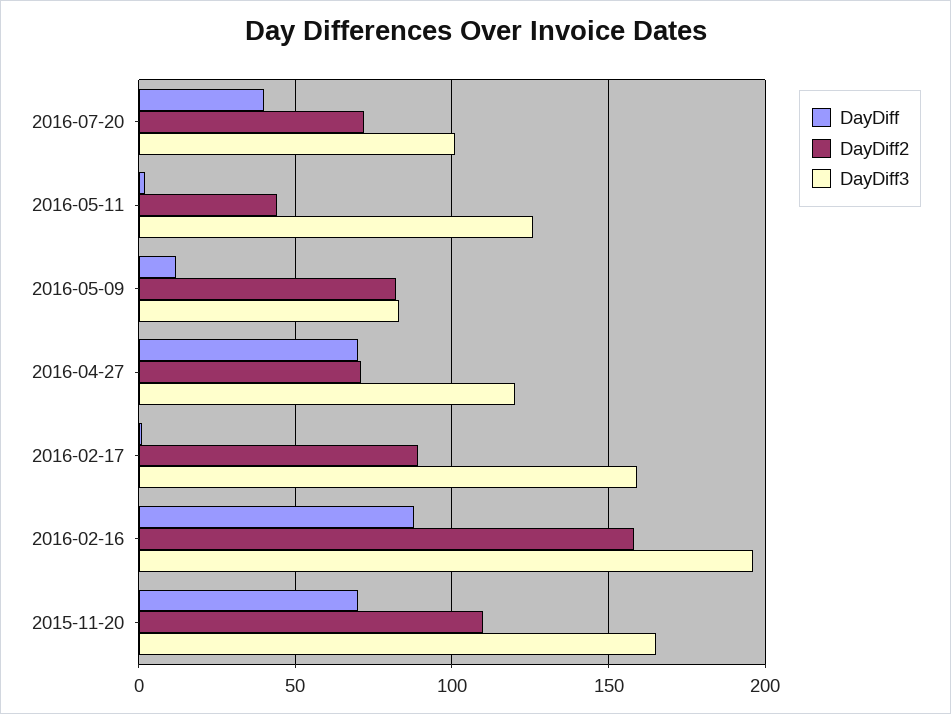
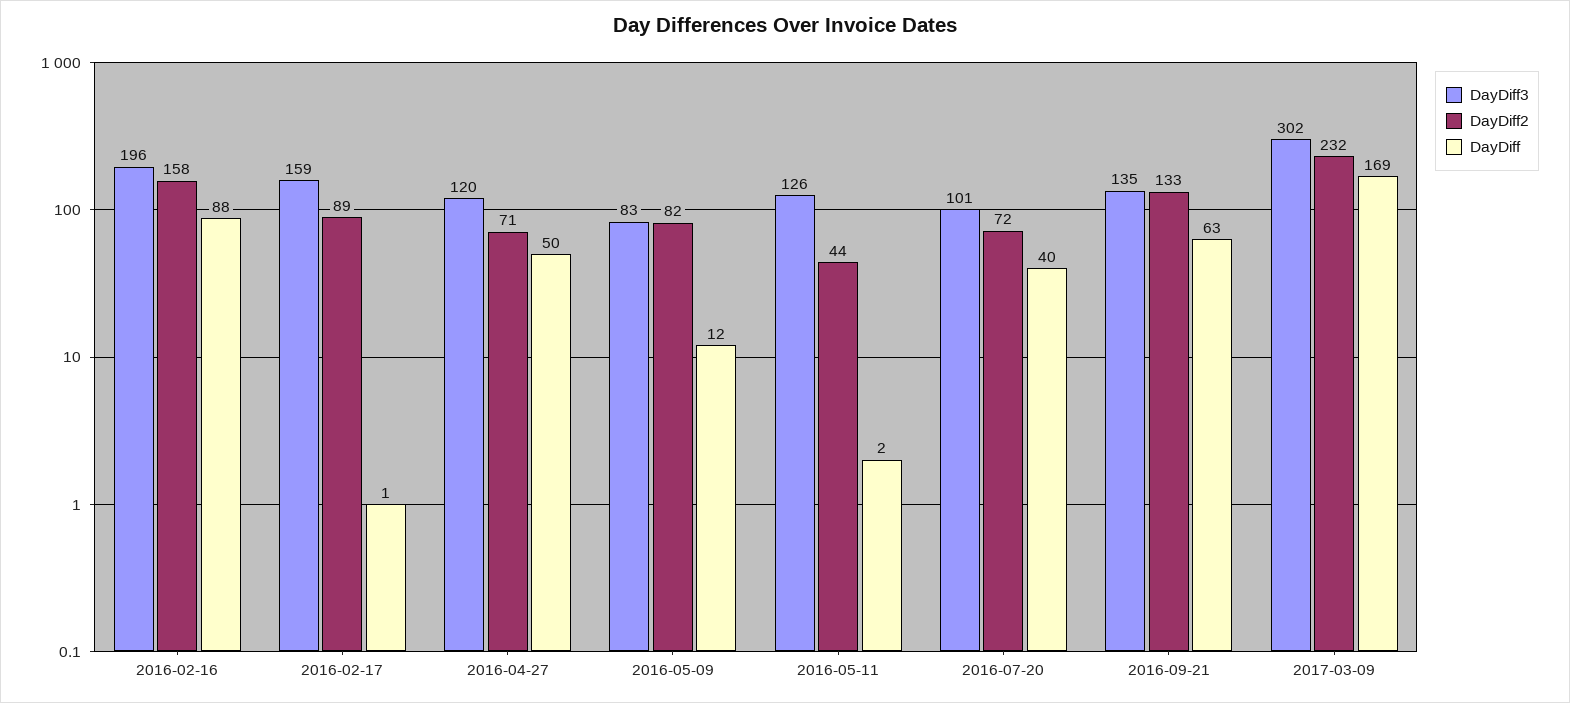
DayDiff, 2016-04-27: 70 -> 50
DayDiff, 2015-11-20: 70 -> none
DayDiff2, 2015-11-20: 110 -> none
DayDiff3, 2015-11-20: 165 -> none
DayDiff3, 2016-09-21: none -> 135
DayDiff2, 2016-09-21: none -> 133
DayDiff, 2016-09-21: none -> 63
DayDiff3, 2017-03-09: none -> 302
DayDiff2, 2017-03-09: none -> 232
DayDiff, 2017-03-09: none -> 169

